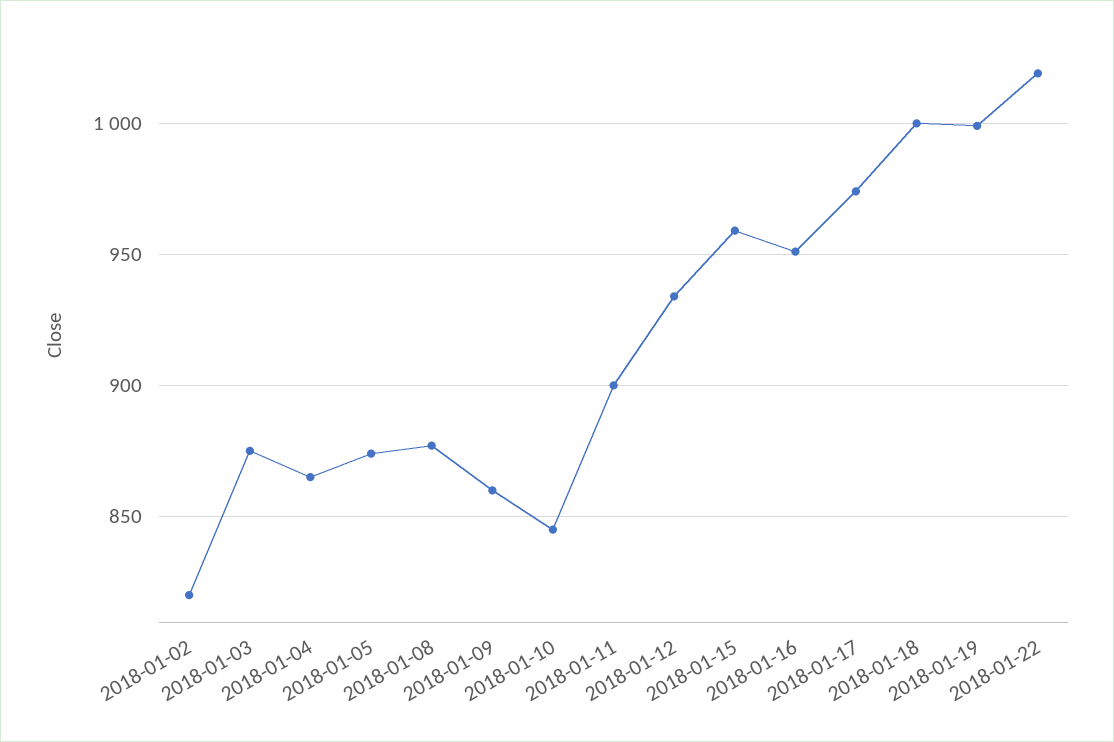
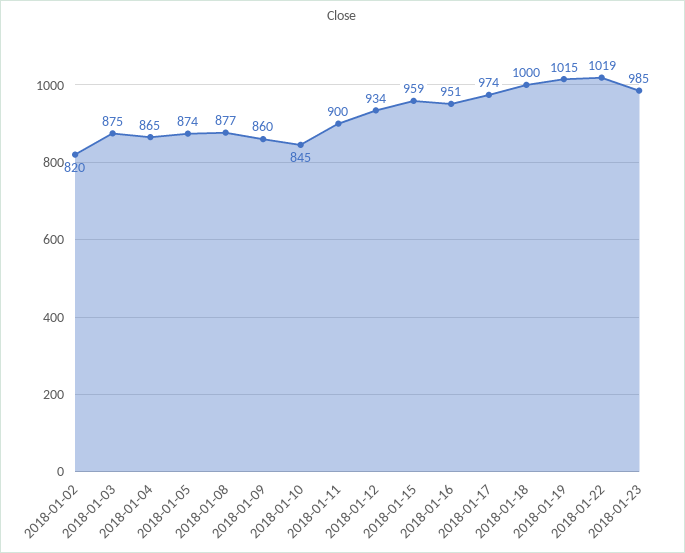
2018-01-19: 1000 -> 1015
2018-01-23: none -> 985

